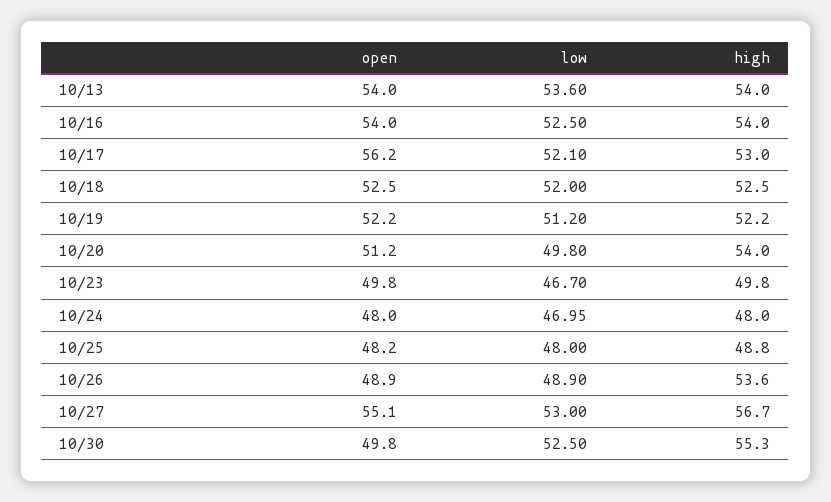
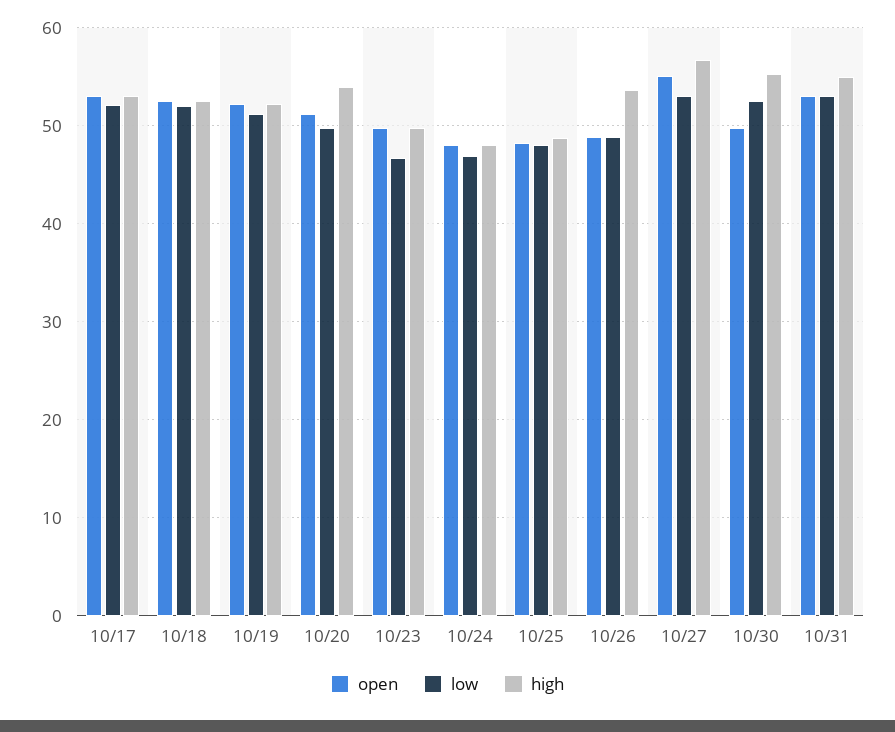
open, 10/13: 54 -> none
low, 10/13: 53.6 -> none
high, 10/13: 54 -> none
open, 10/16: 54 -> none
low, 10/16: 52.5 -> none
high, 10/16: 54 -> none
open, 10/17: 56.2 -> 53
open, 10/31: none -> 53
low, 10/31: none -> 53
high, 10/31: none -> 55

